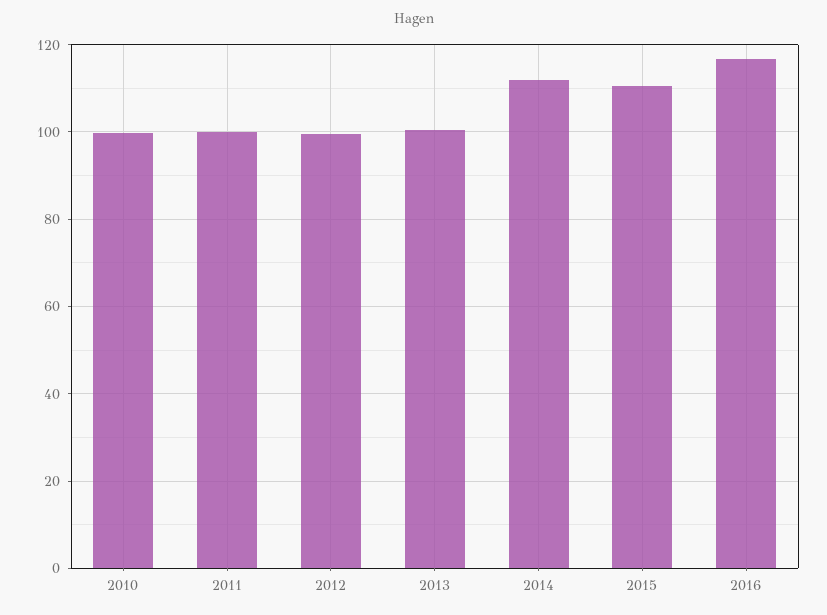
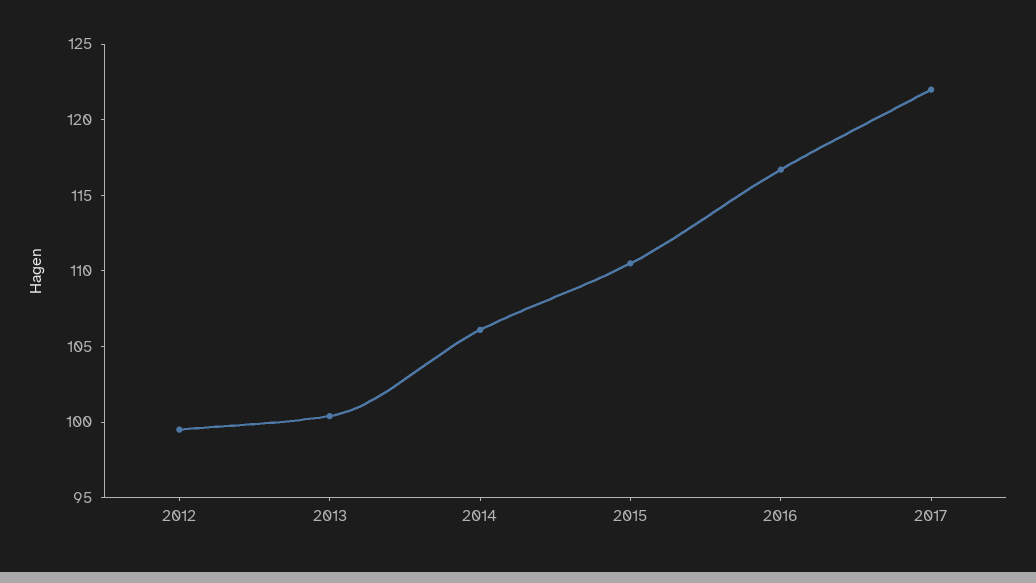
2010: 100 -> none
2011: 100 -> none
2014: 112 -> 106
2017: none -> 122

